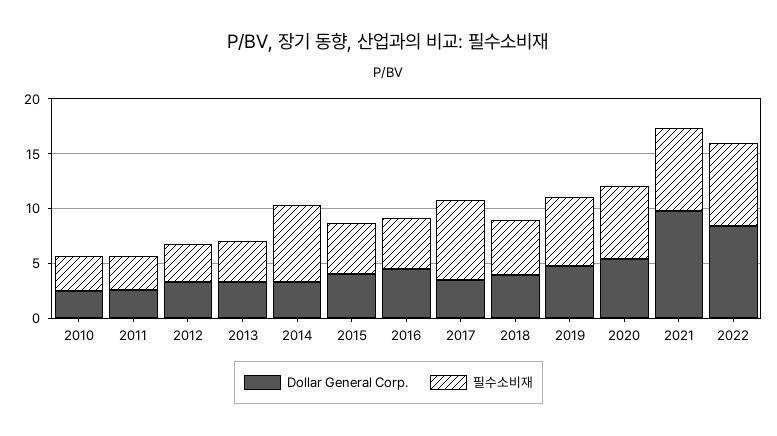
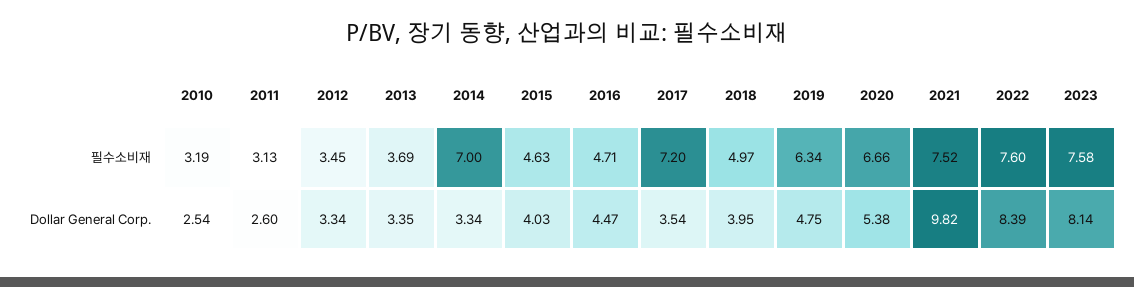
필수소비재, 2023: none -> 7.58
Dollar General Corp., 2023: none -> 8.14

